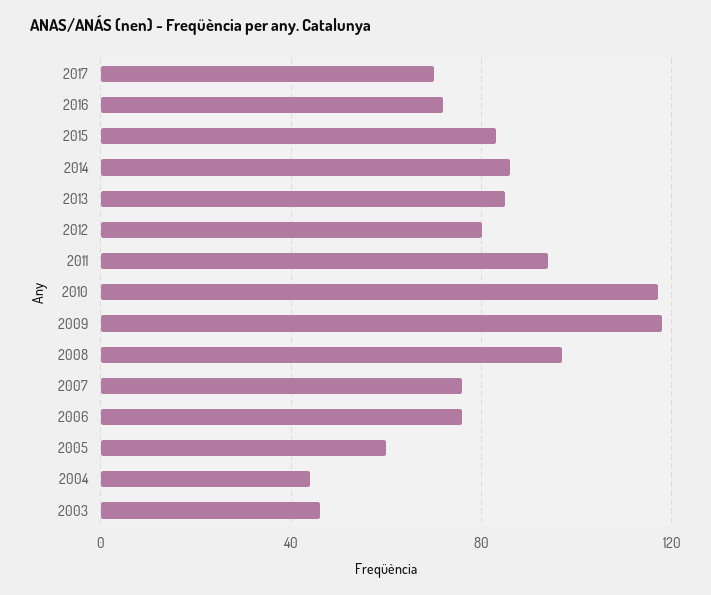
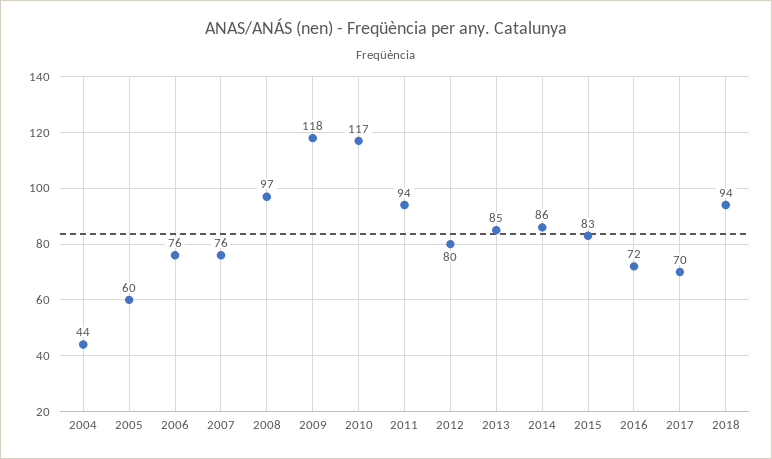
2003: 45 -> none
2018: none -> 94

